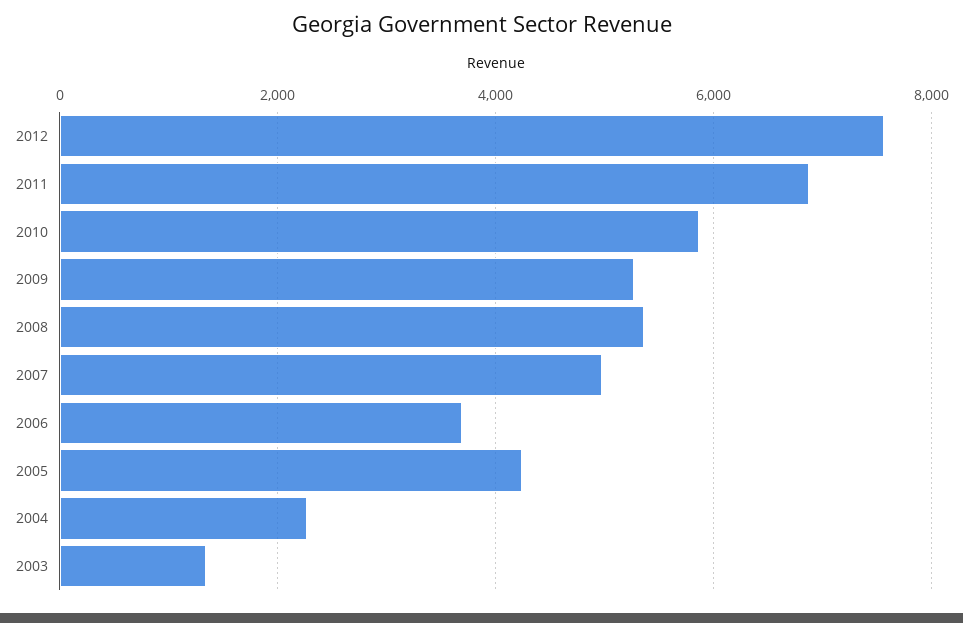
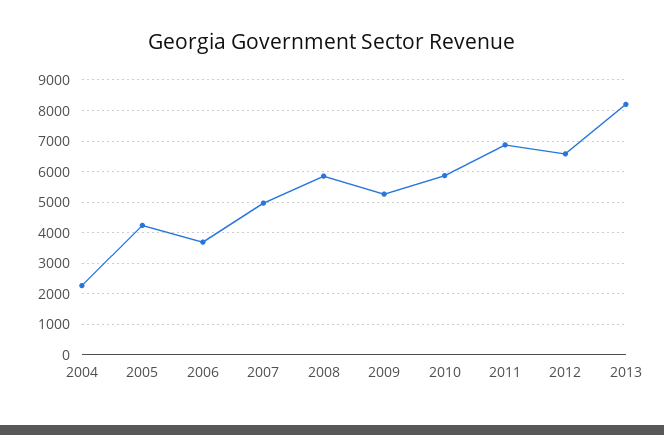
2012: 7600 -> 6600
2008: 5400 -> 5800
2003: 1400 -> none
2013: none -> 8200

